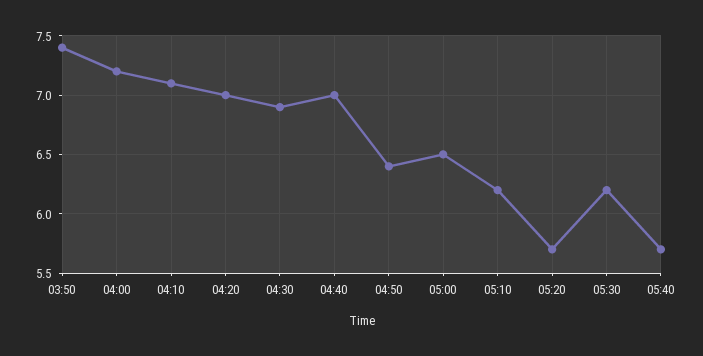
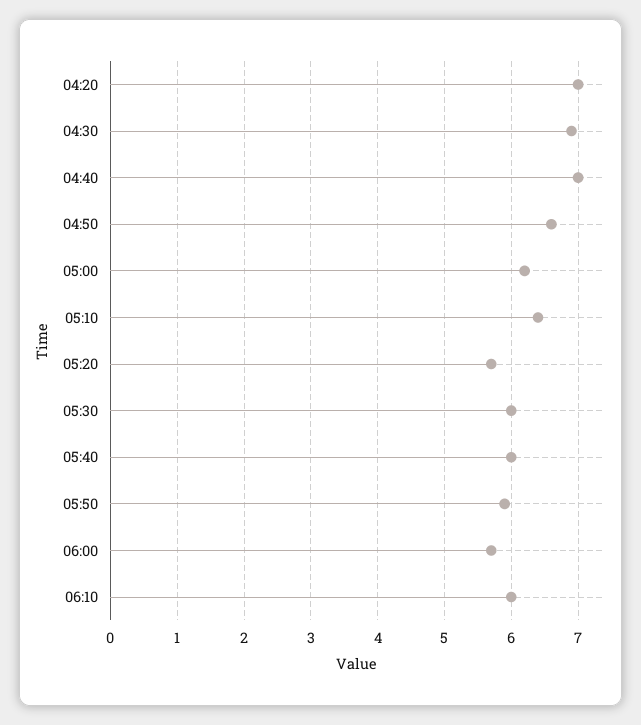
03:50: 7.4 -> none
04:00: 7.2 -> none
04:10: 7.1 -> none
04:50: 6.4 -> 6.6
05:00: 6.5 -> 6.2
05:10: 6.2 -> 6.4
05:30: 6.2 -> 6
05:40: 5.7 -> 6
05:50: none -> 5.9
06:00: none -> 5.7
06:10: none -> 6

